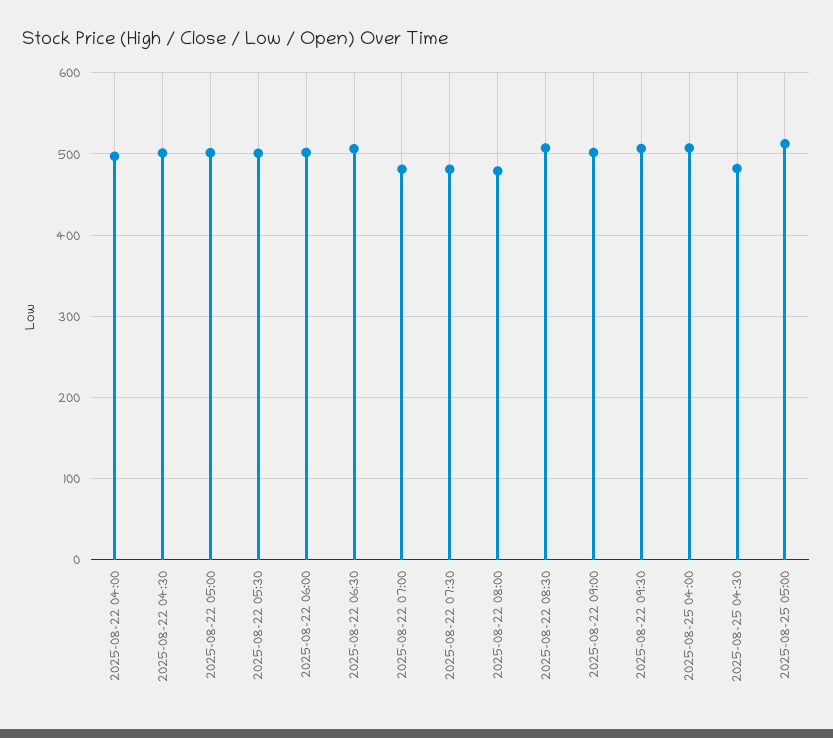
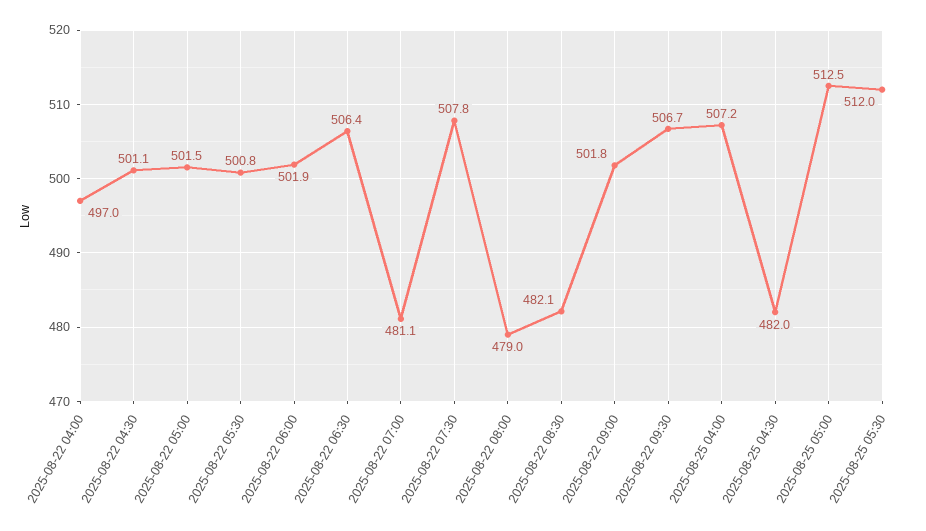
2025-08-22 07:30: 480 -> 507.8
2025-08-22 08:30: 510 -> 482.1
2025-08-25 05:30: none -> 512

